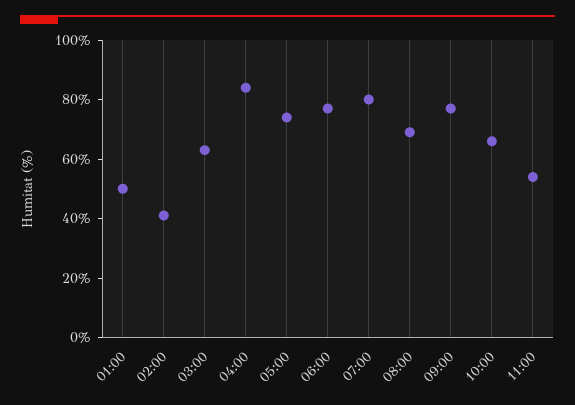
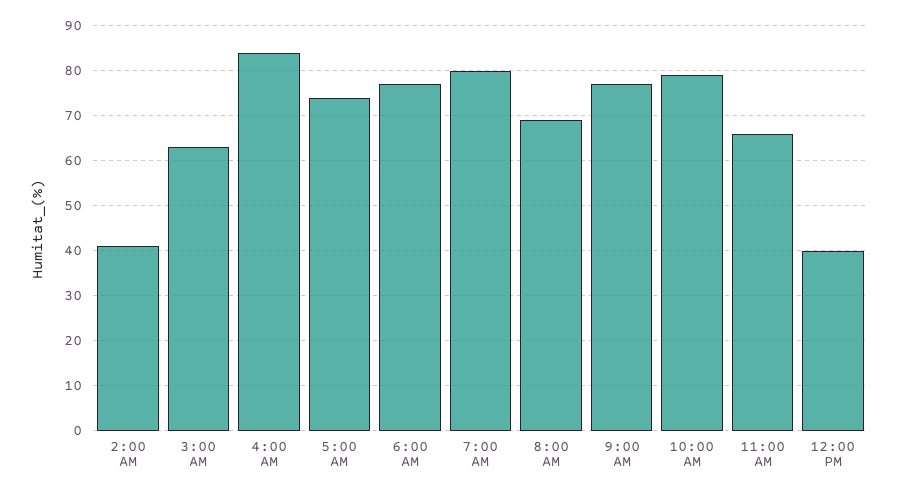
01:00: 50 -> none
10:00: 65 -> 80
11:00: 55 -> 65
12:00 PM: none -> 40

